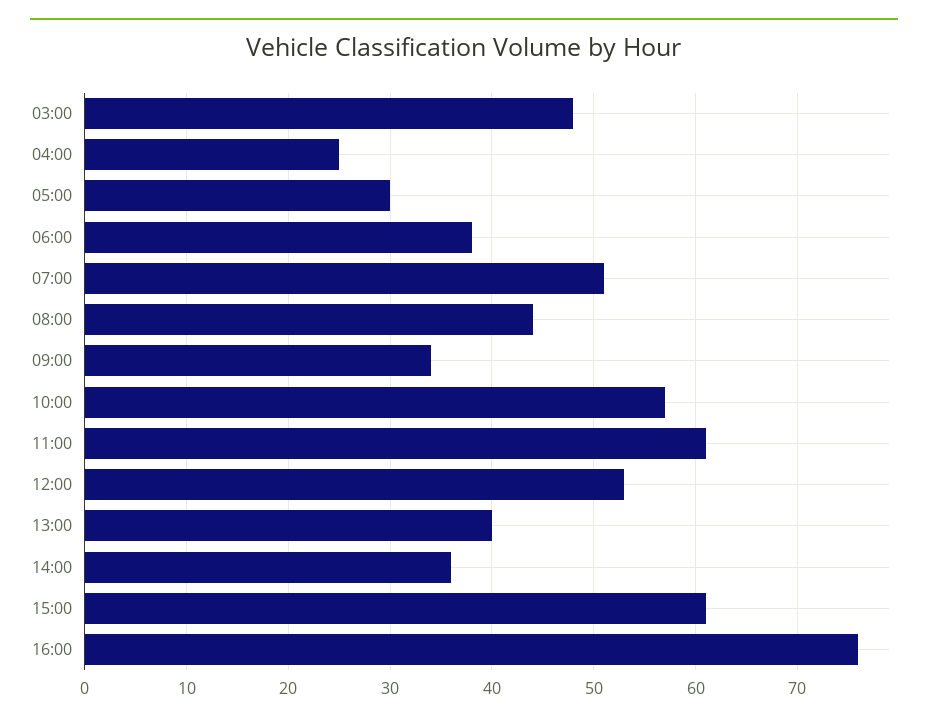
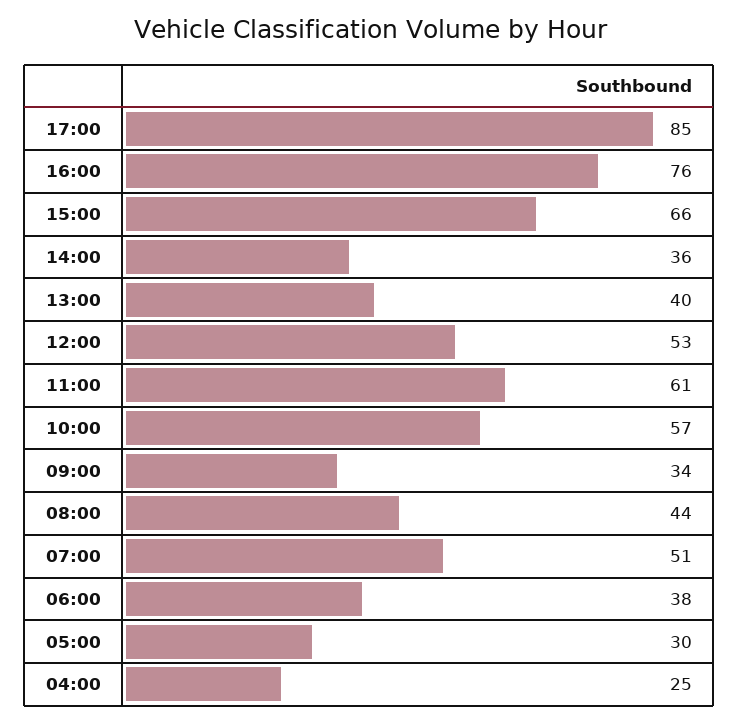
03:00: 48 -> none
15:00: 61 -> 66
17:00: none -> 85

